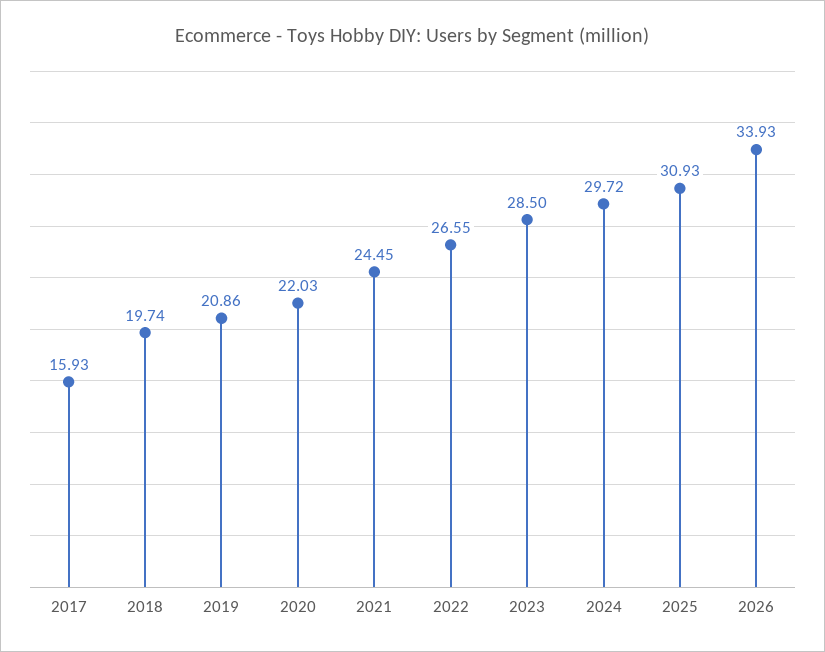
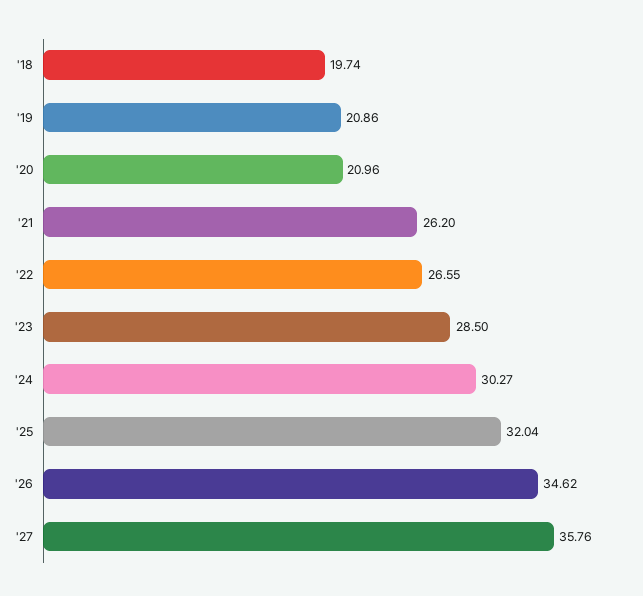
2017: 15.93 -> none
2020: 22.03 -> 20.96
2021: 24.45 -> 26.2
2024: 29.72 -> 30.27
2025: 30.93 -> 32.04
2026: 33.93 -> 34.62
'27: none -> 35.76

